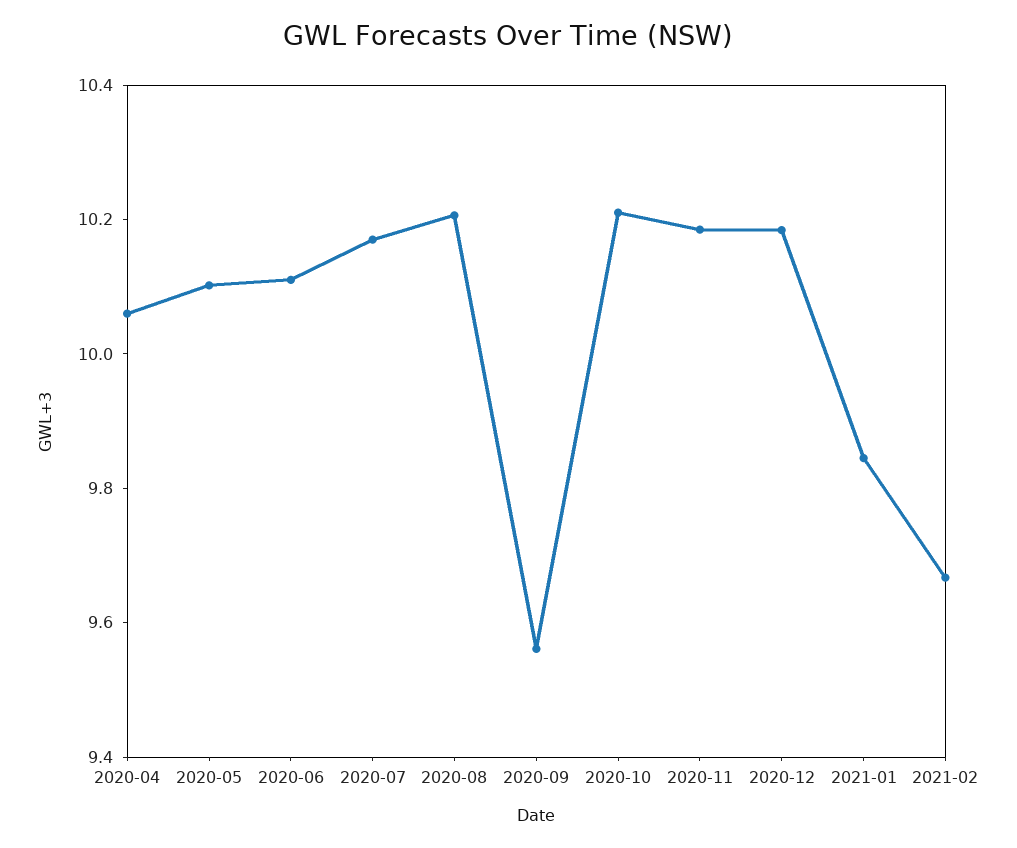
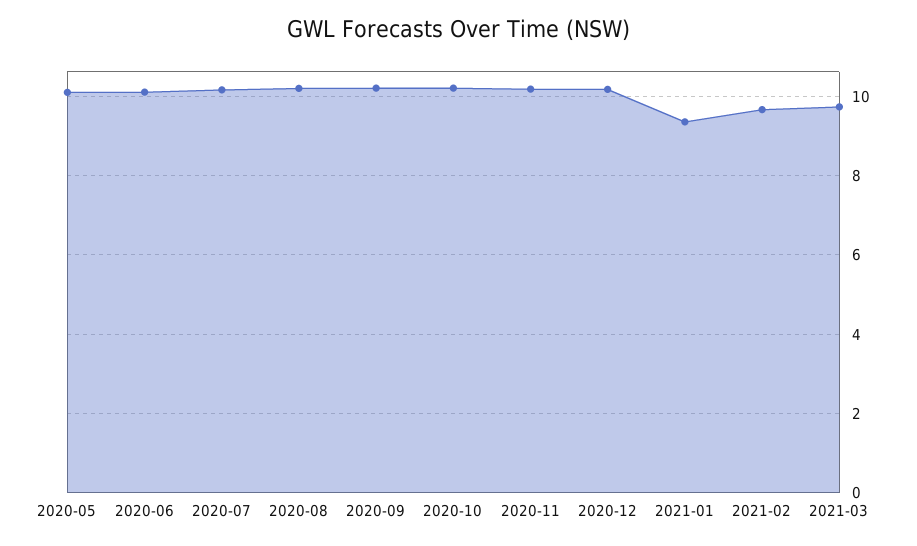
2020-04: 10.05 -> none
2020-09: 9.55 -> 10.2
2021-01: 9.85 -> 9.4
2021-03: none -> 9.8

